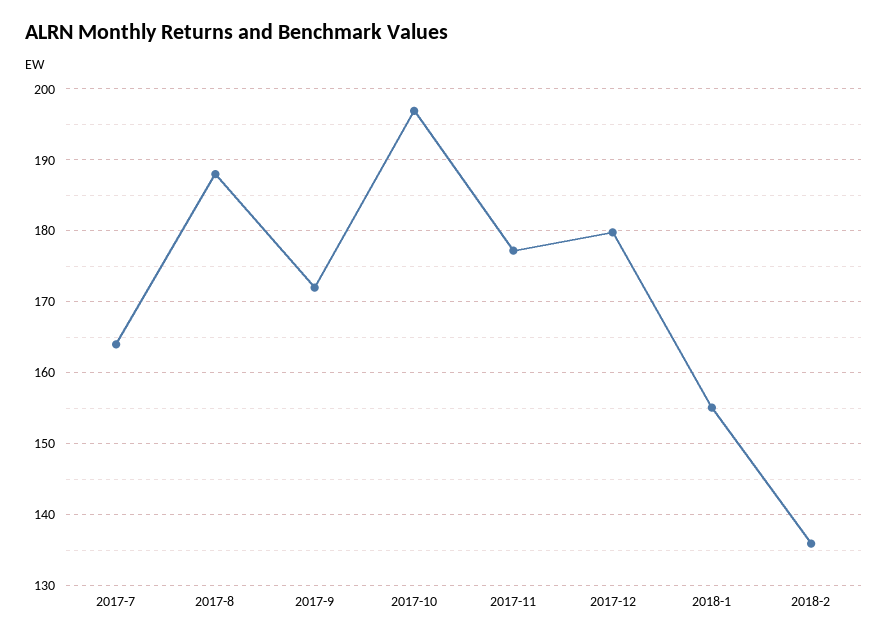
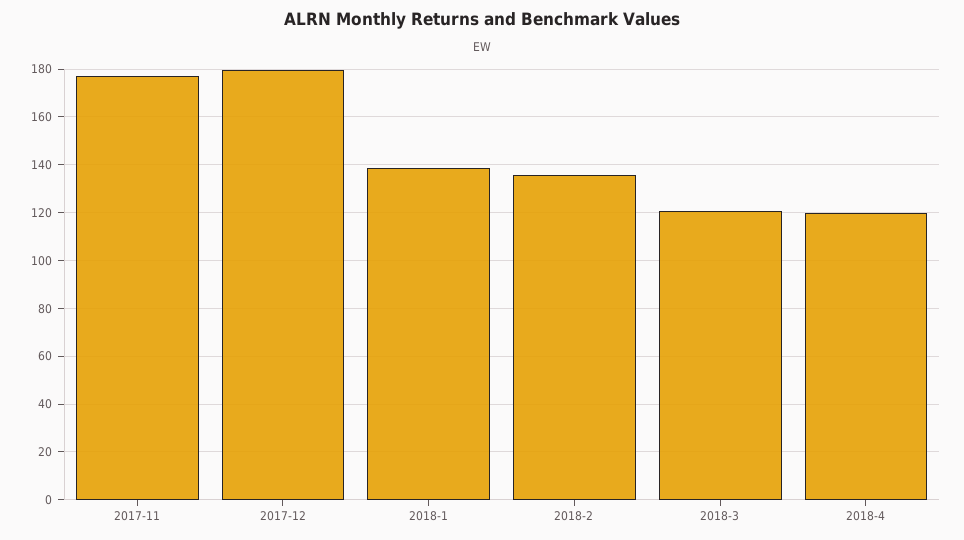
2017-7: 164 -> none
2017-8: 188 -> none
2017-9: 172 -> none
2017-10: 197 -> none
2018-1: 155 -> 140
2018-3: none -> 120
2018-4: none -> 120

